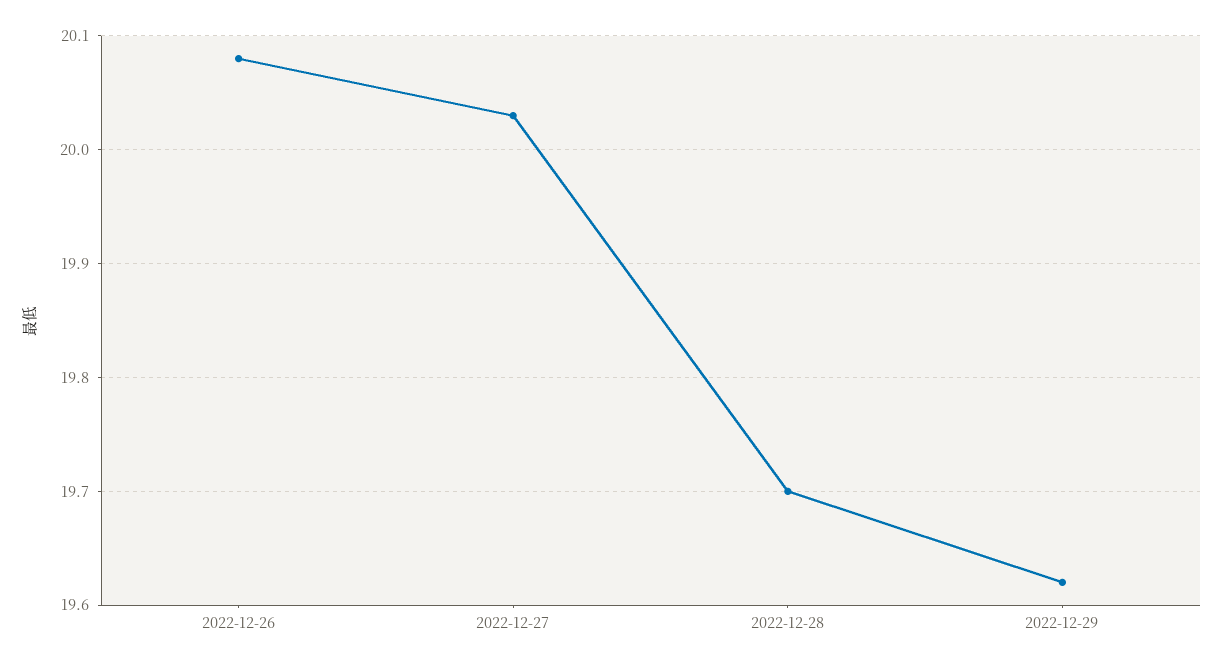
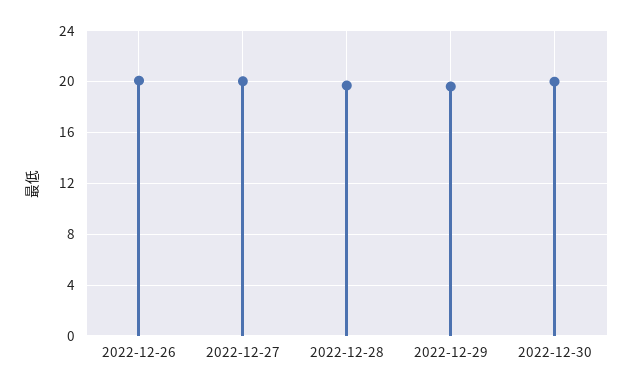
2022-12-30: none -> 20

